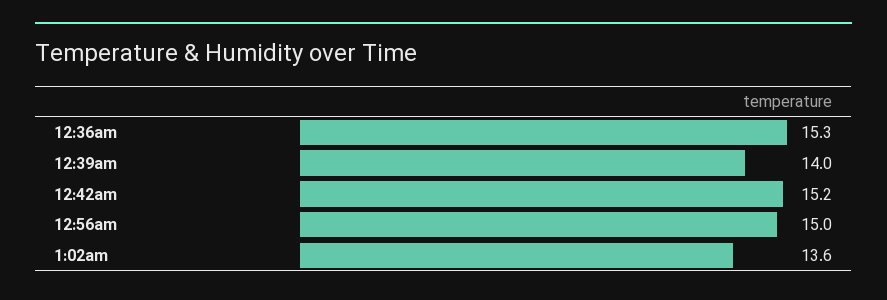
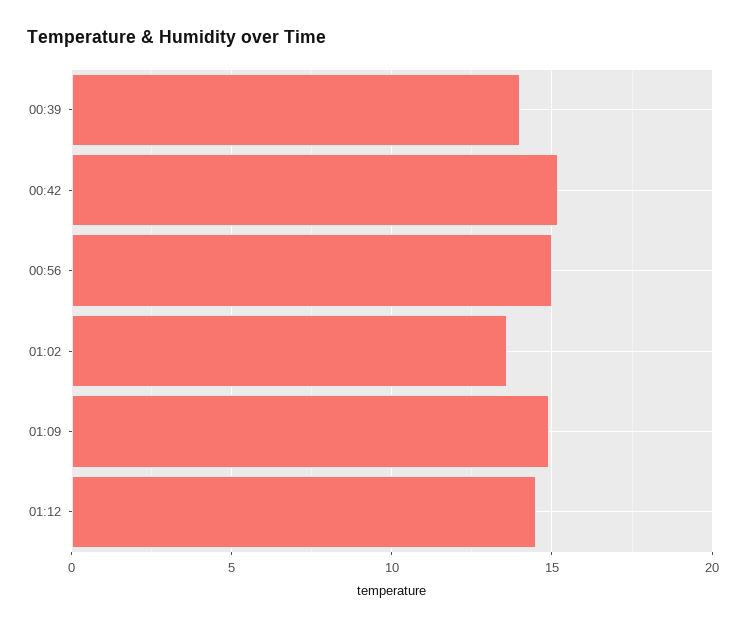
12:36am: 15.3 -> none
01:09: none -> 15
01:12: none -> 14.5

